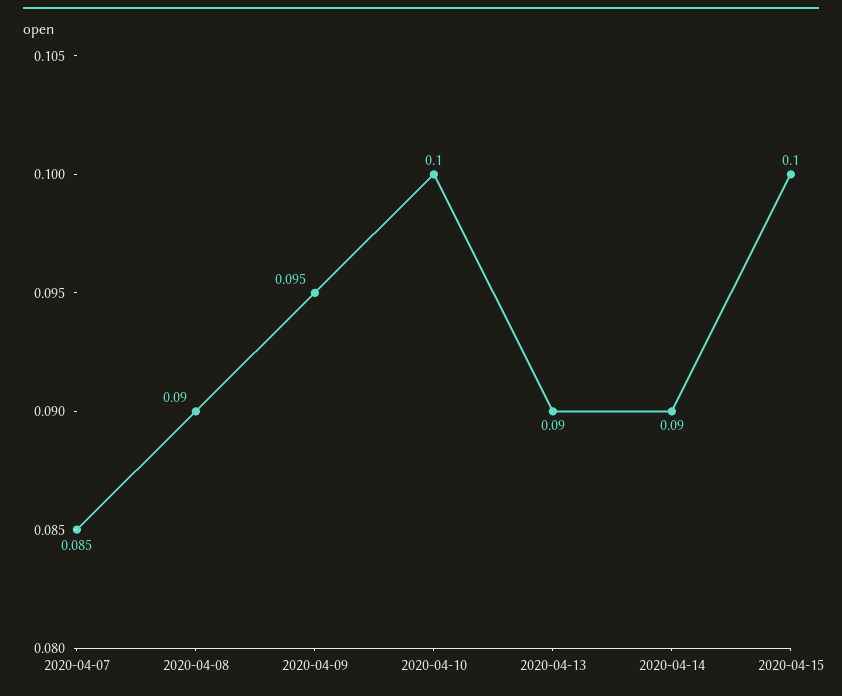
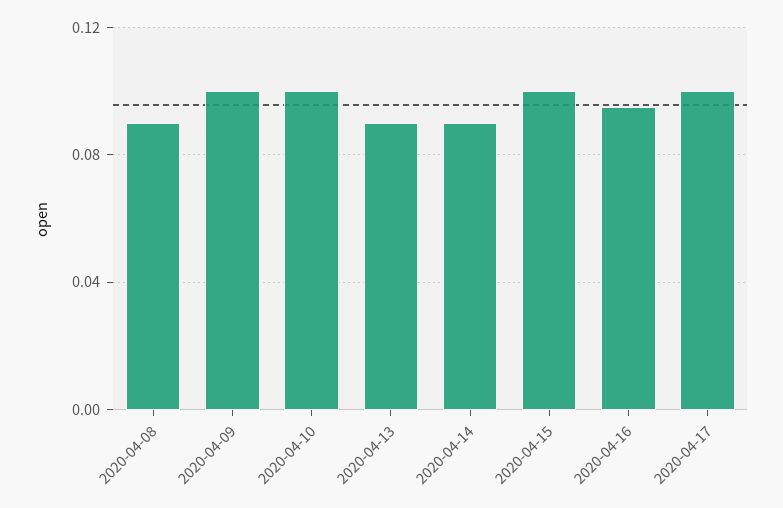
2020-04-07: 0.085 -> none
2020-04-09: 0.095 -> 0.1
2020-04-16: none -> 0.095
2020-04-17: none -> 0.1

